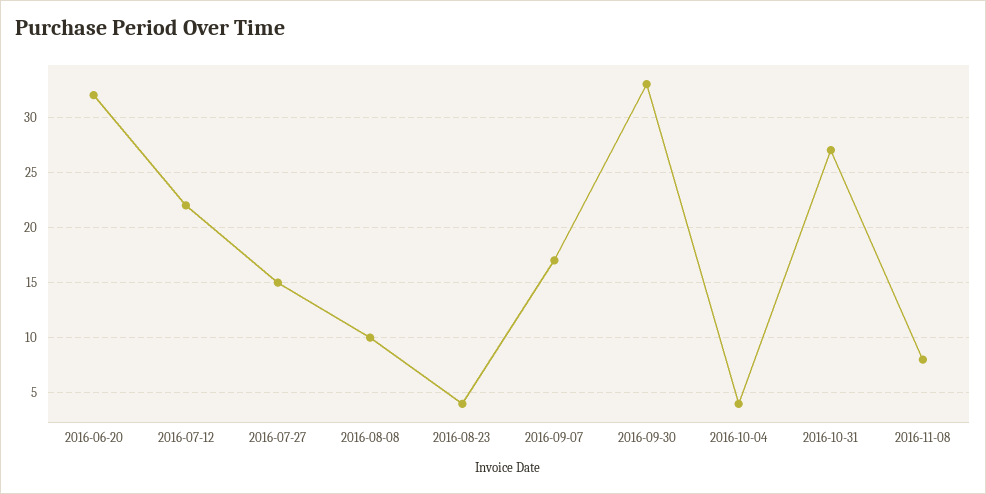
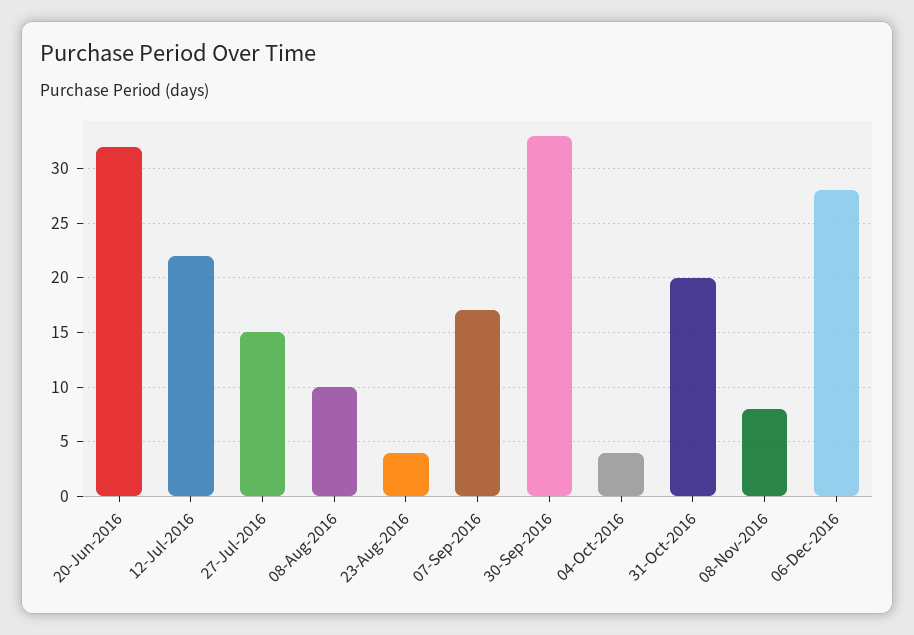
2016-10-31: 27 -> 20
06-Dec-2016: none -> 28

